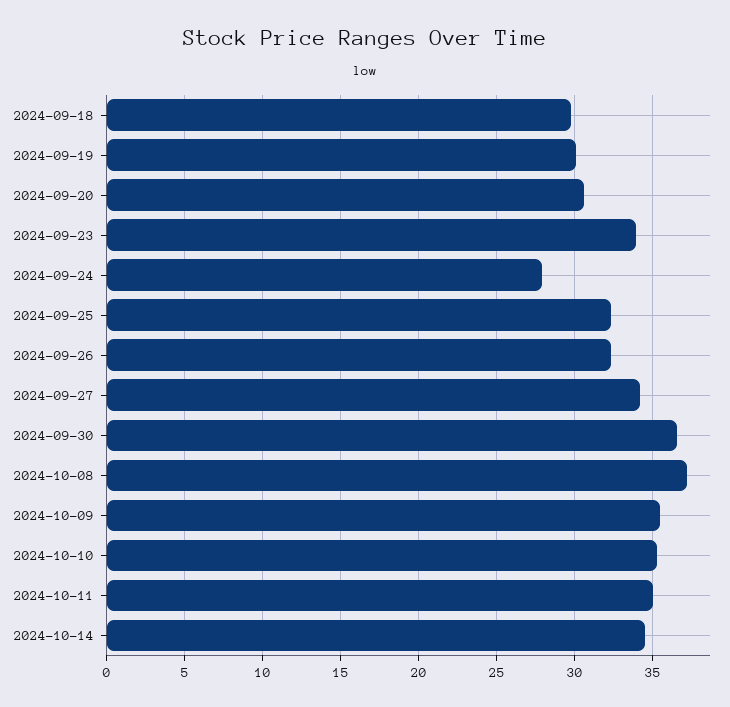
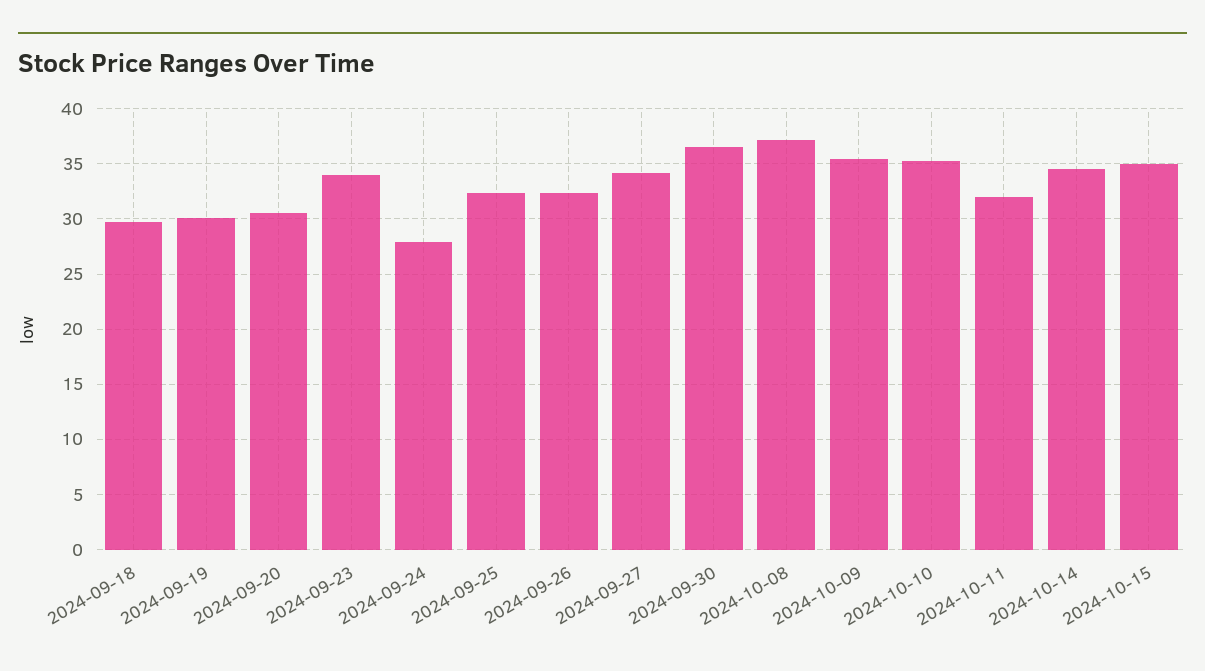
2024-10-11: 35 -> 32
2024-10-15: none -> 35

